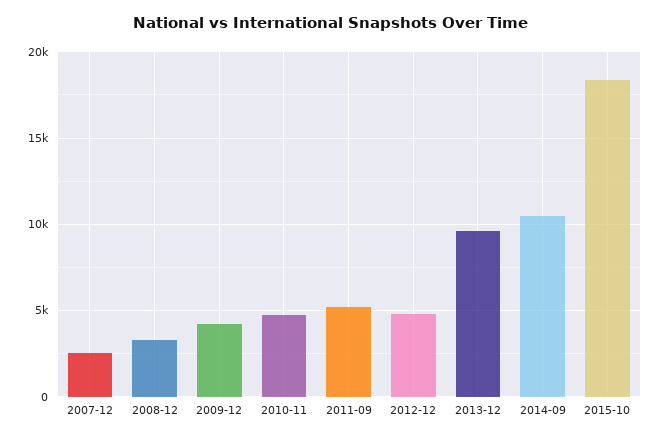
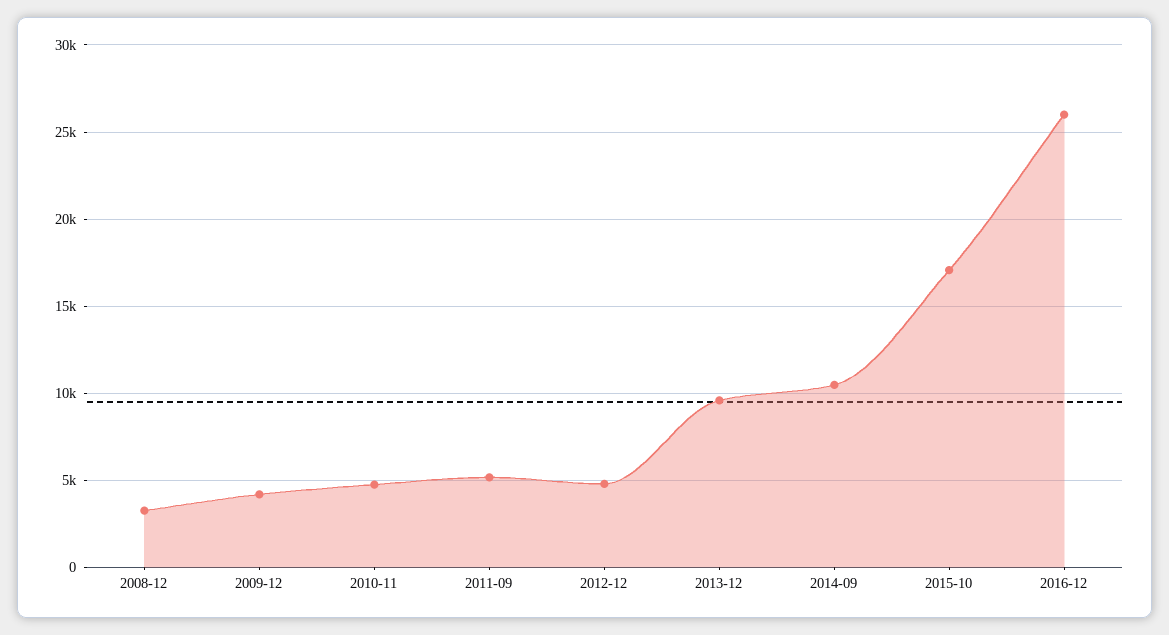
2007-12: 2500 -> none
2015-10: 18500 -> 17000
2016-12: none -> 26000

